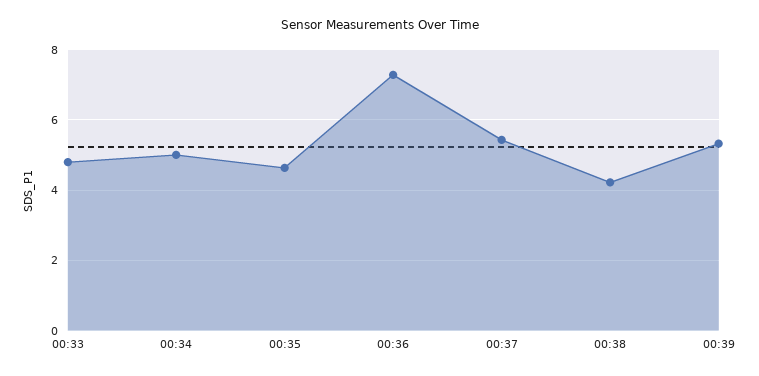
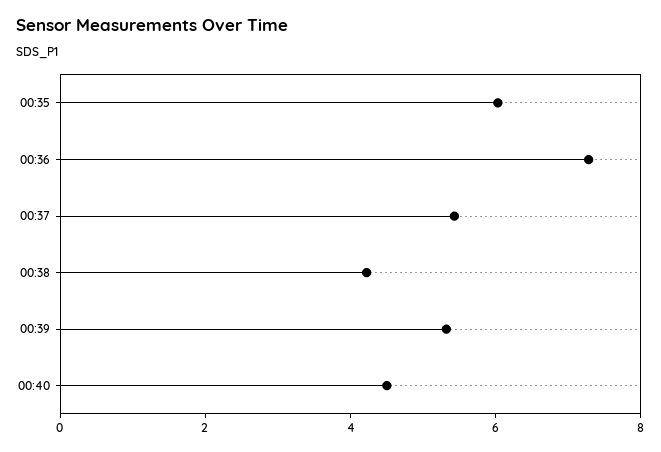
00:33: 4.8 -> none
00:34: 5 -> none
00:35: 4.6 -> 6
00:40: none -> 4.5

